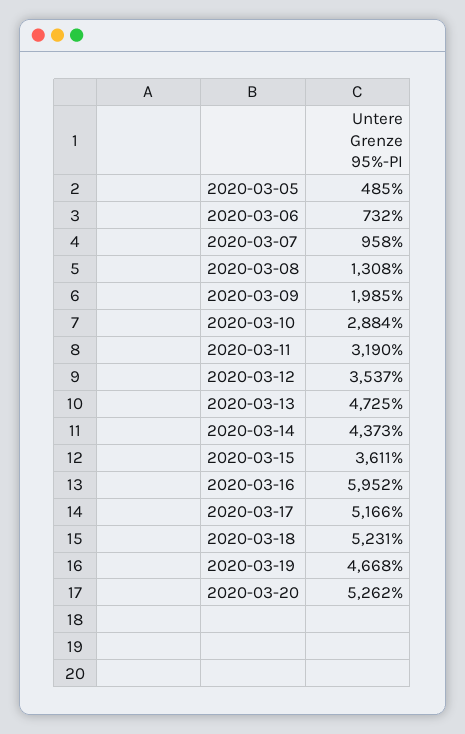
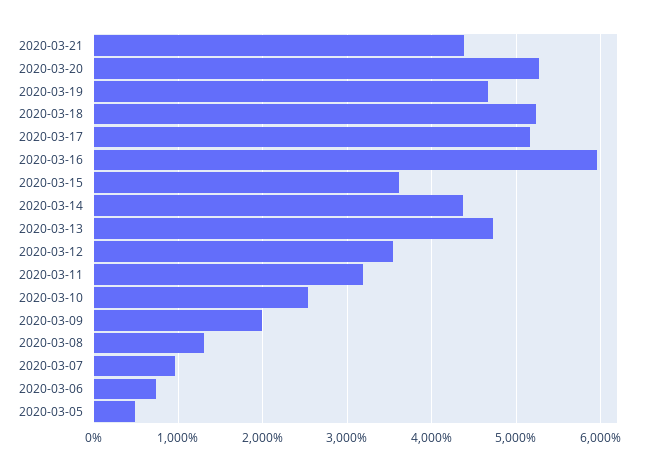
2020-03-10: 2884 -> 2500
2020-03-21: none -> 4400

